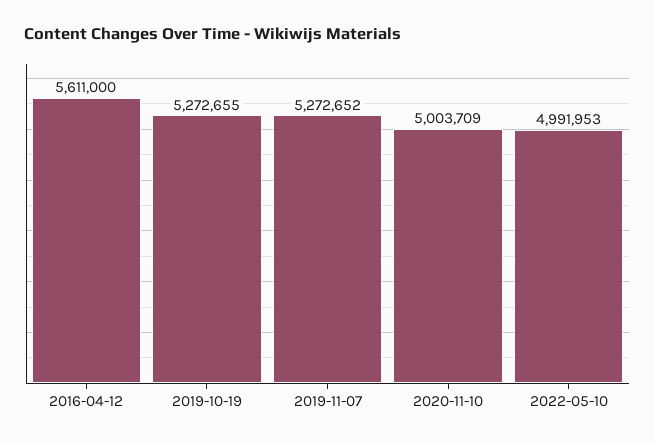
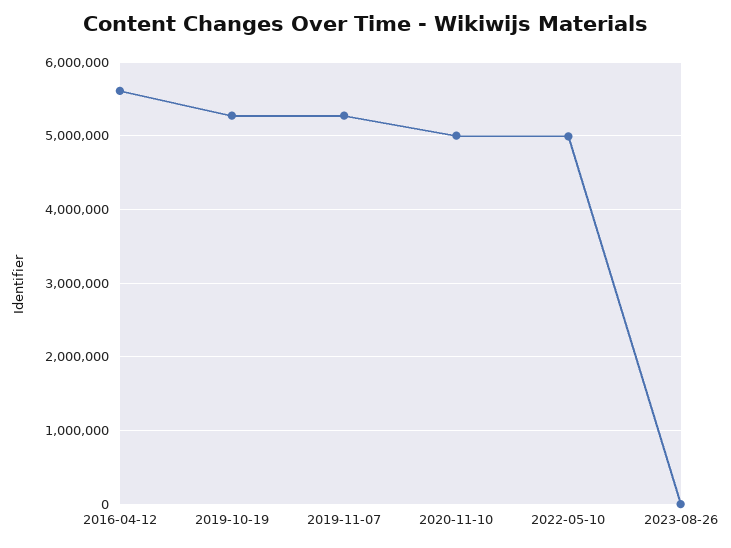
2023-08-26: none -> 0

